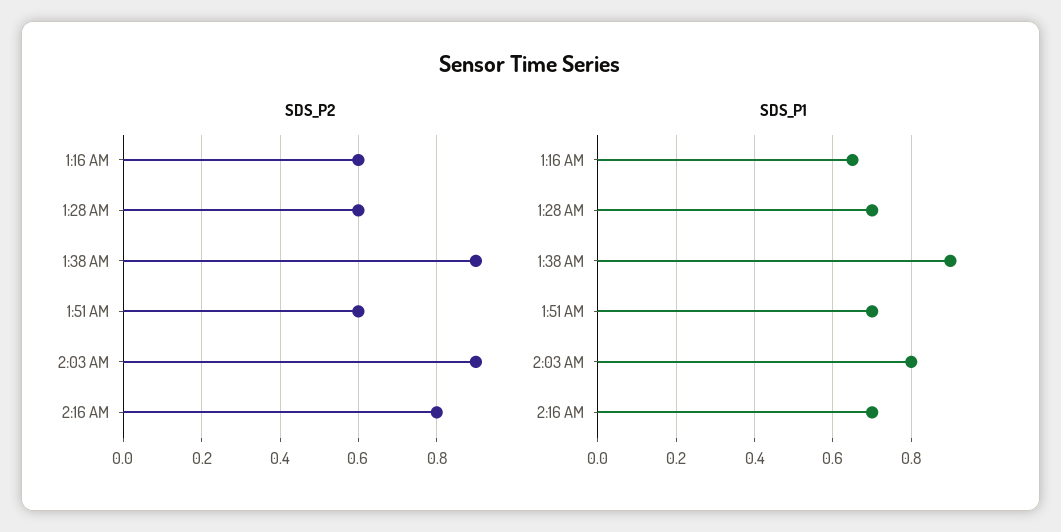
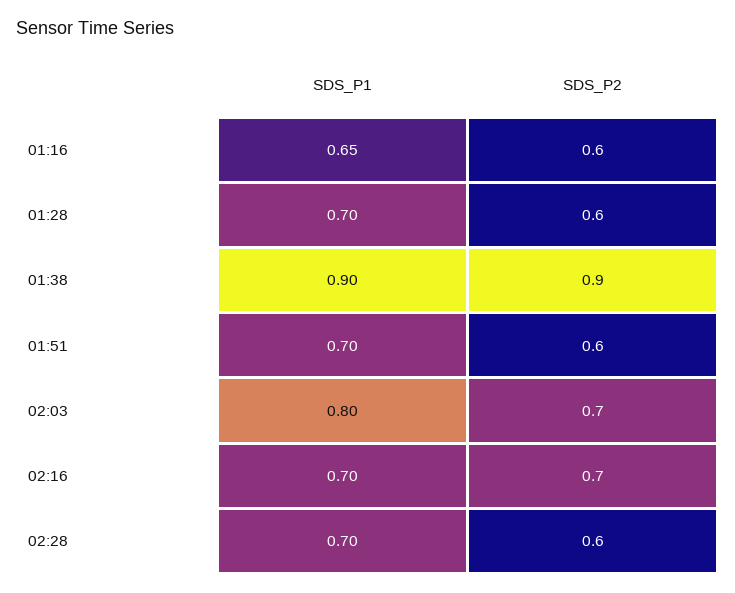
SDS_P2, 2:03 AM: 0.9 -> 0.7
SDS_P2, 2:16 AM: 0.8 -> 0.7
SDS_P1, 02:28: none -> 0.7
SDS_P2, 02:28: none -> 0.6

